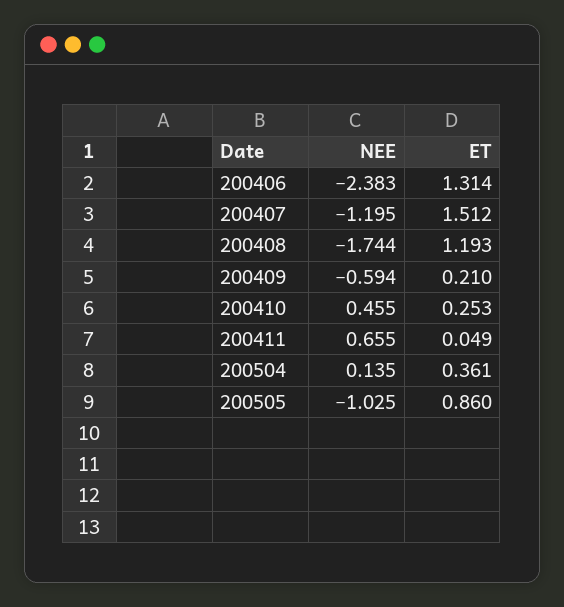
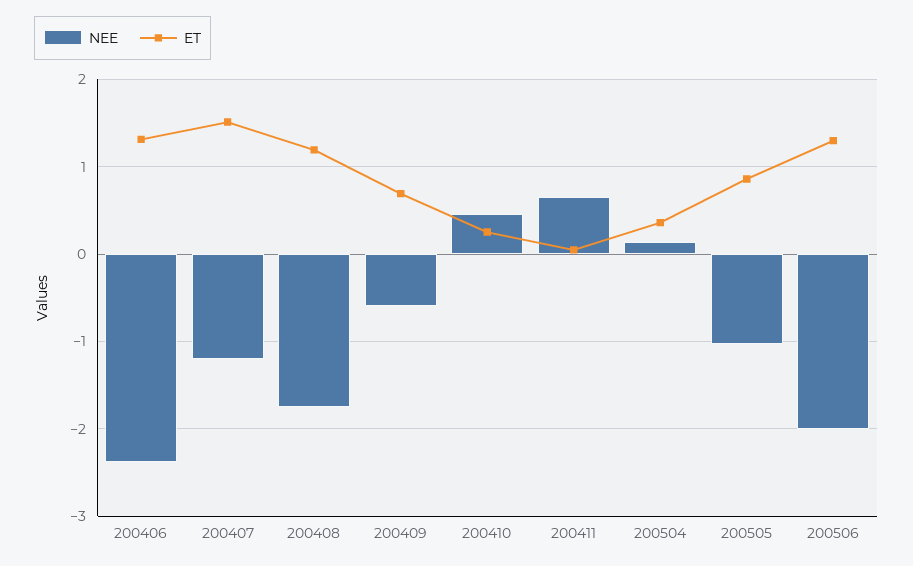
ET, 200409: 0.21 -> 0.7
NEE, 200506: none -> -2
ET, 200506: none -> 1.3

